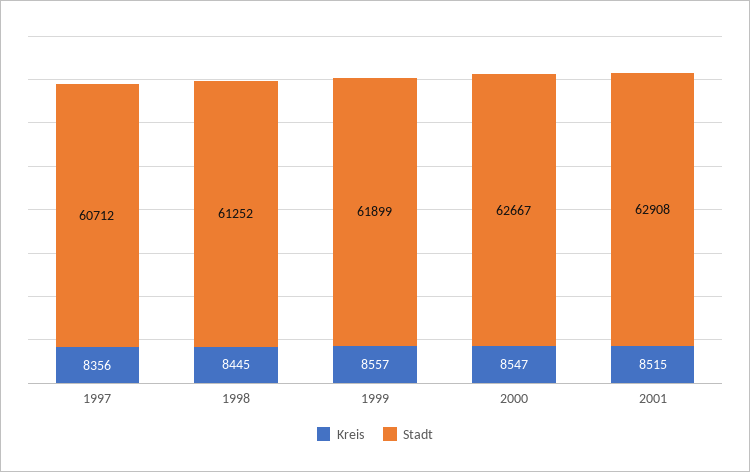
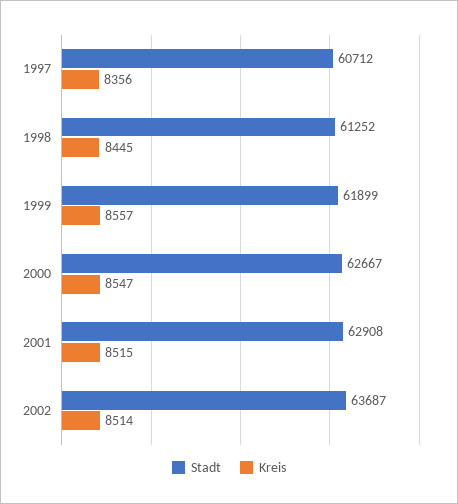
Stadt, 2002: none -> 63687
Kreis, 2002: none -> 8514

